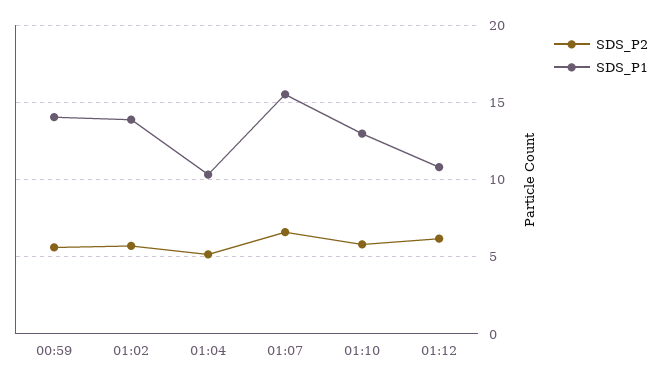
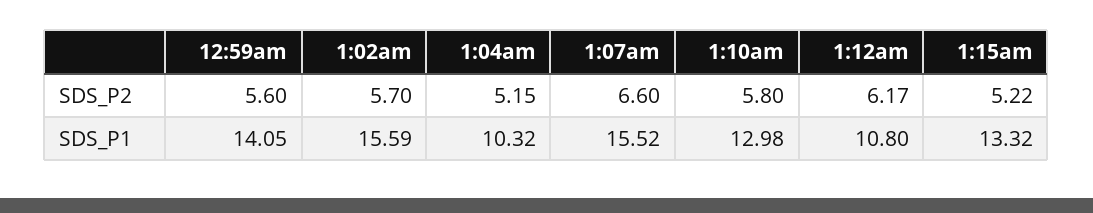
SDS_P1, 01:02: 14 -> 15.59
SDS_P2, 1:15am: none -> 5.22
SDS_P1, 1:15am: none -> 13.32

